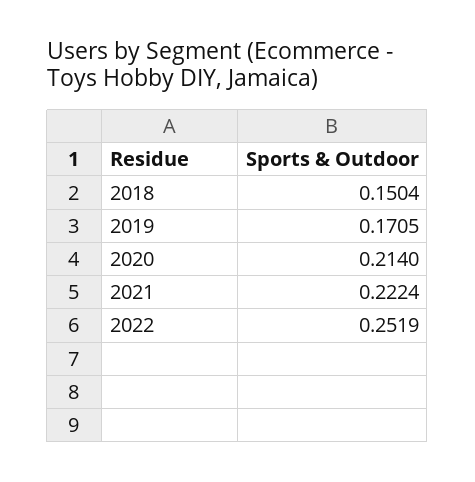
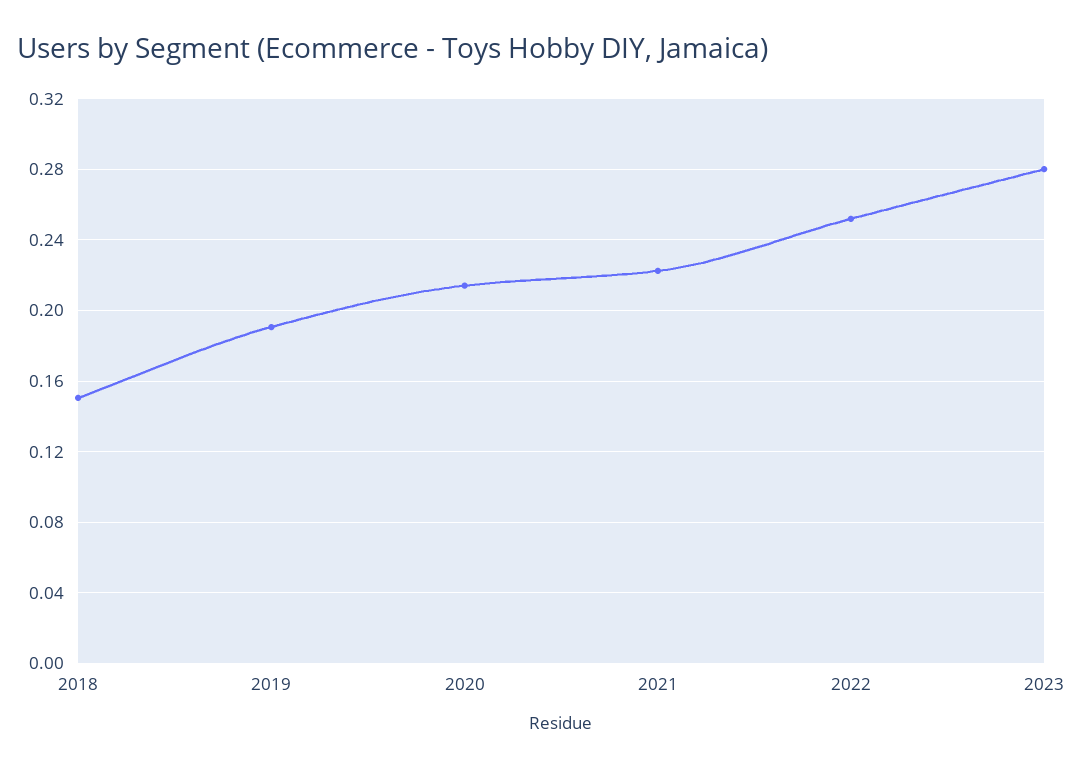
2019: 0.1705 -> 0.19
2023: none -> 0.28

